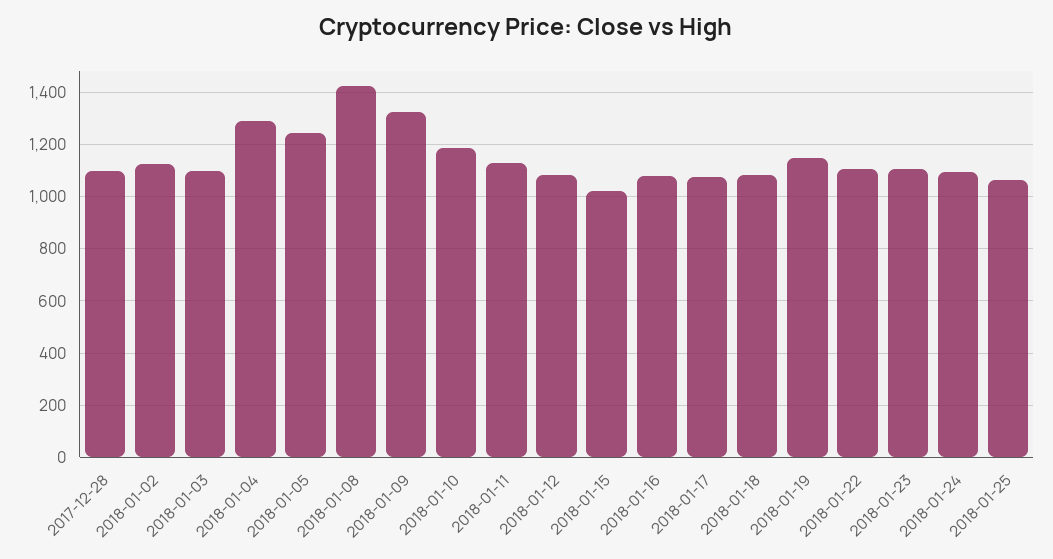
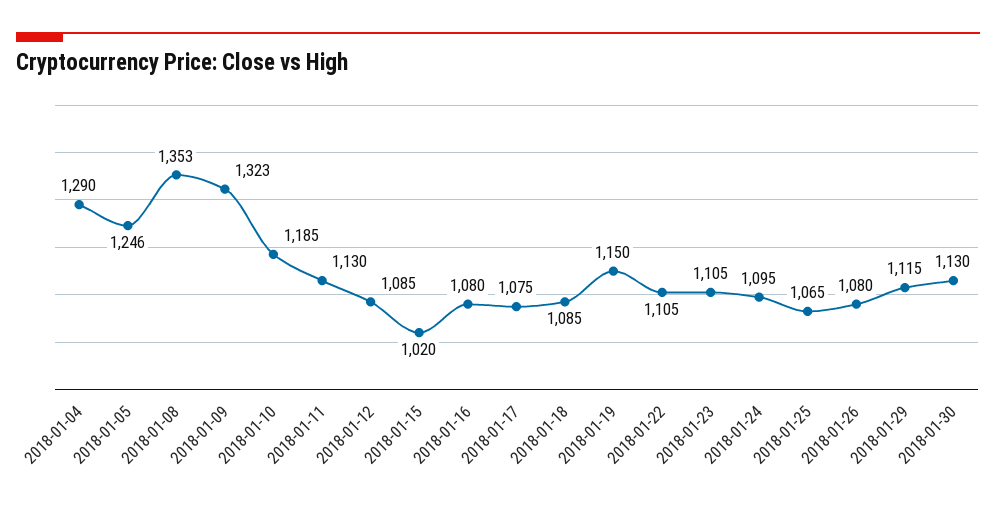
2017-12-28: 1100 -> none
2018-01-02: 1125 -> none
2018-01-03: 1100 -> none
2018-01-08: 1425 -> 1353
2018-01-26: none -> 1080
2018-01-29: none -> 1115
2018-01-30: none -> 1130

